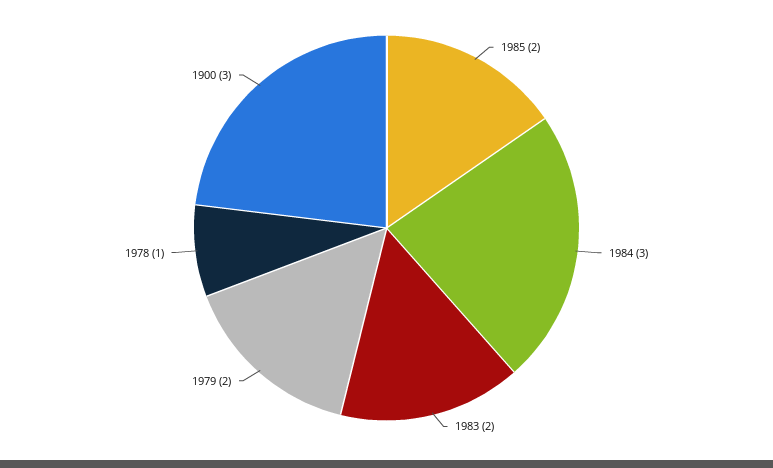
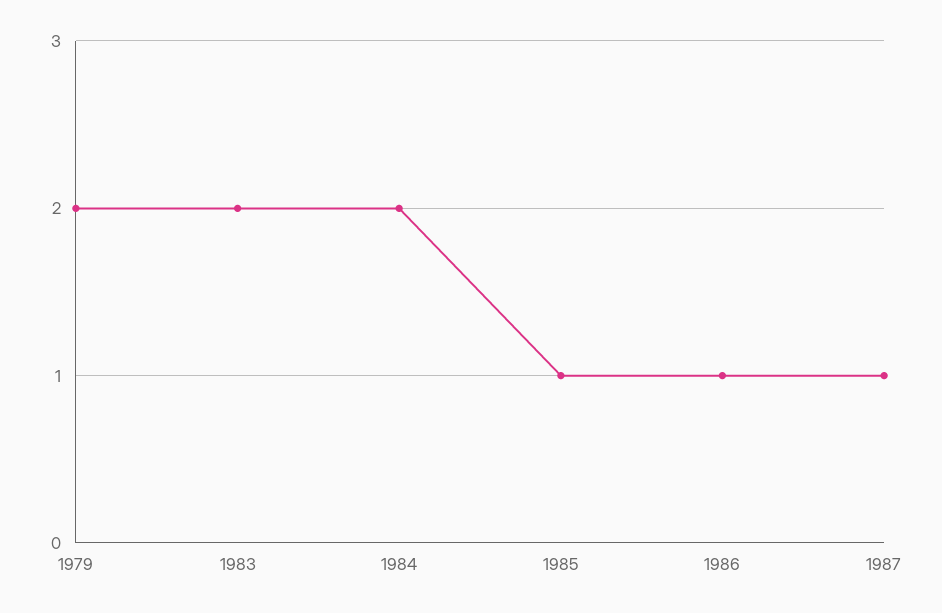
1985: 2 -> 1
1984: 3 -> 2
1978: 1 -> none
1900: 3 -> none
1986: none -> 1
1987: none -> 1

